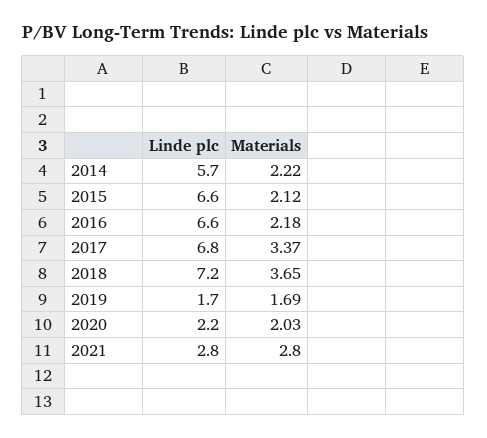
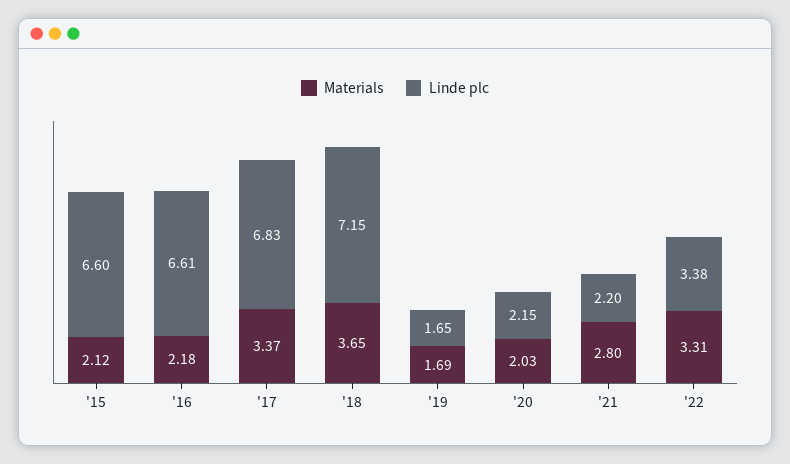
Linde plc, 2014: 5.7 -> none
Materials, 2014: 2.22 -> none
Linde plc, 2021: 2.8 -> 2.2
Materials, '22: none -> 3.31
Linde plc, '22: none -> 3.38

